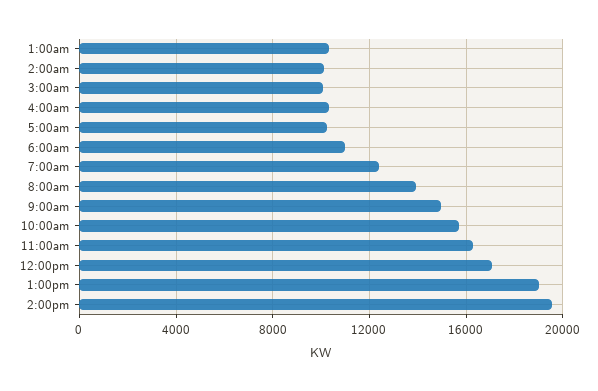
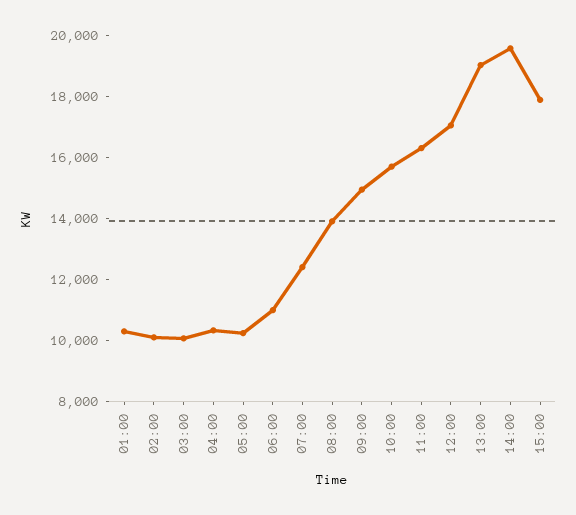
15:00: none -> 18000

